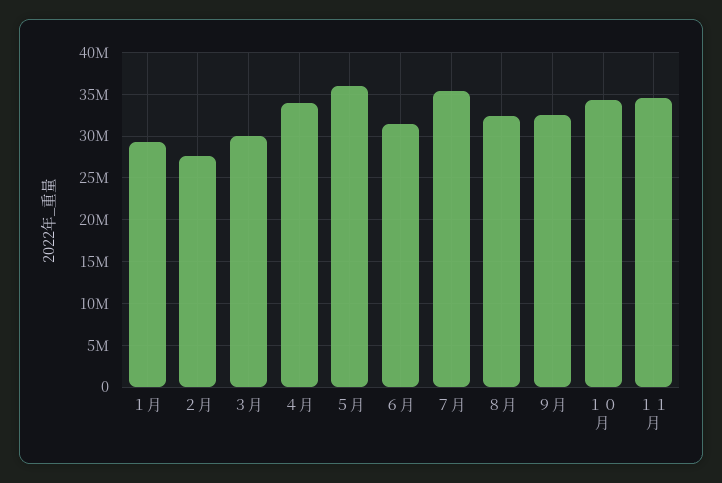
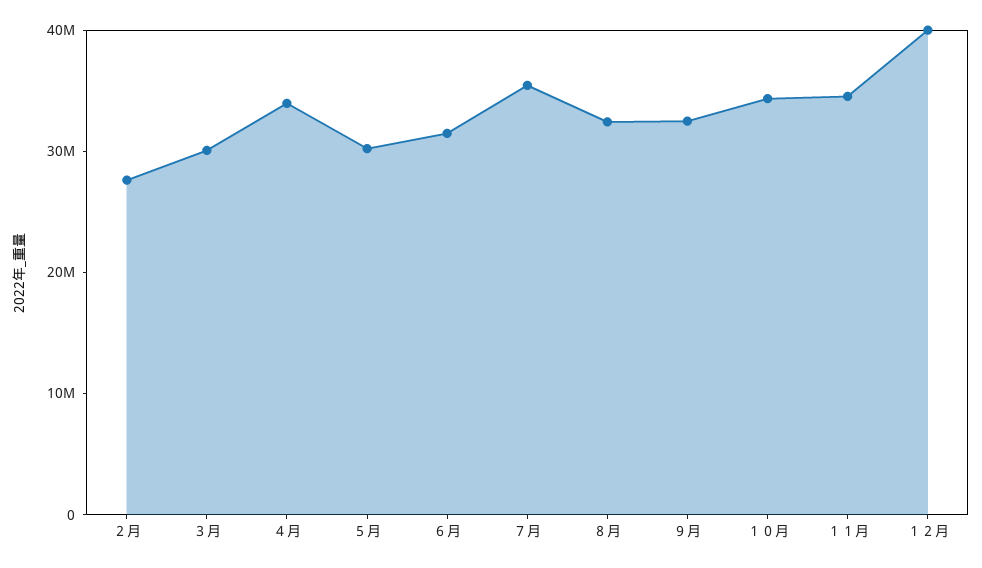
１月: 29000000 -> none
５月: 36000000 -> 30000000
１２月: none -> 40000000

